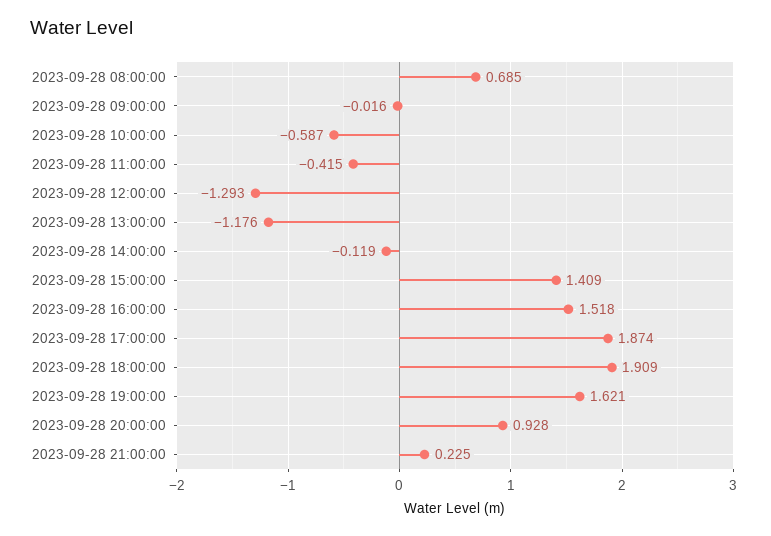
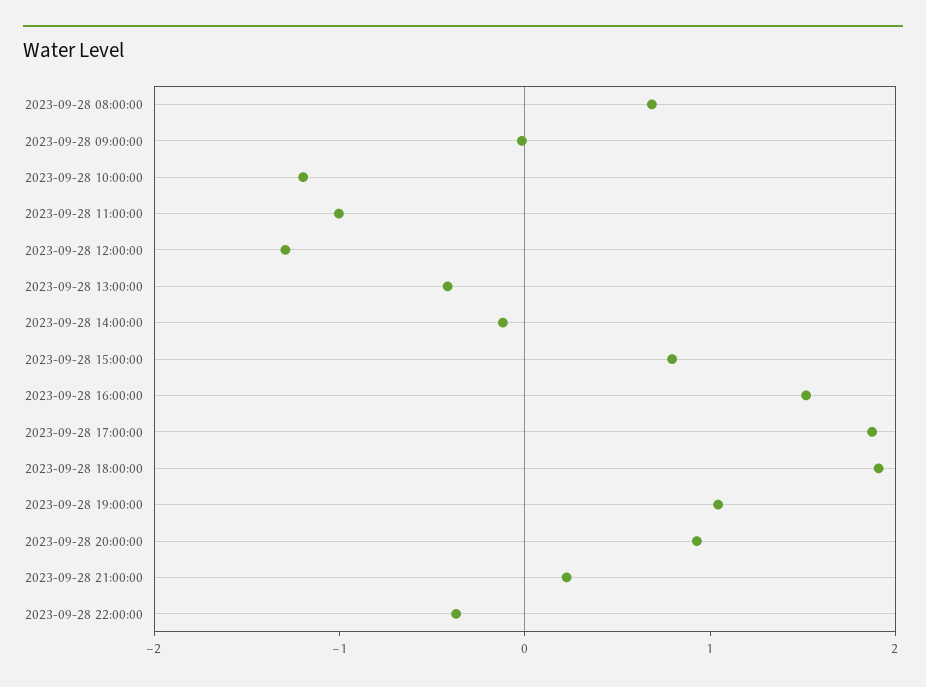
2023-09-28 10:00:00: -0.587 -> -1.2
2023-09-28 11:00:00: -0.415 -> -1
2023-09-28 13:00:00: -1.176 -> -0.4
2023-09-28 15:00:00: 1.409 -> 0.8
2023-09-28 19:00:00: 1.621 -> 1
2023-09-28 22:00:00: none -> -0.4

